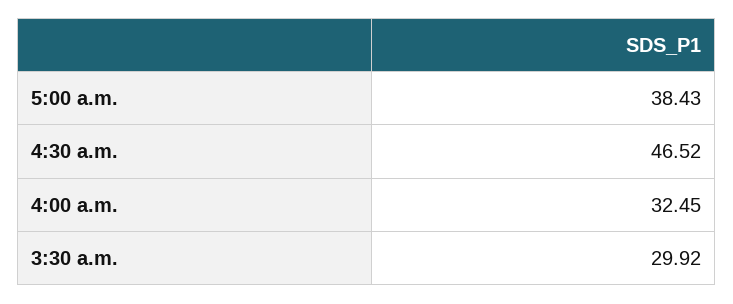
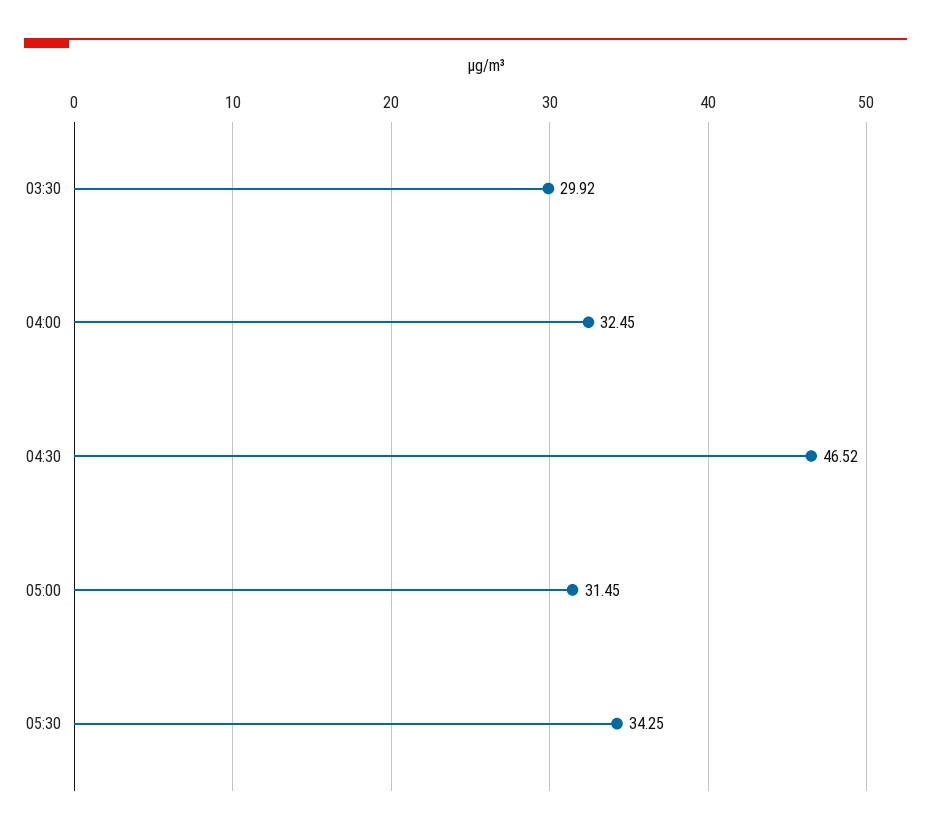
5:00 a.m.: 38.43 -> 31.45
05:30: none -> 34.25

